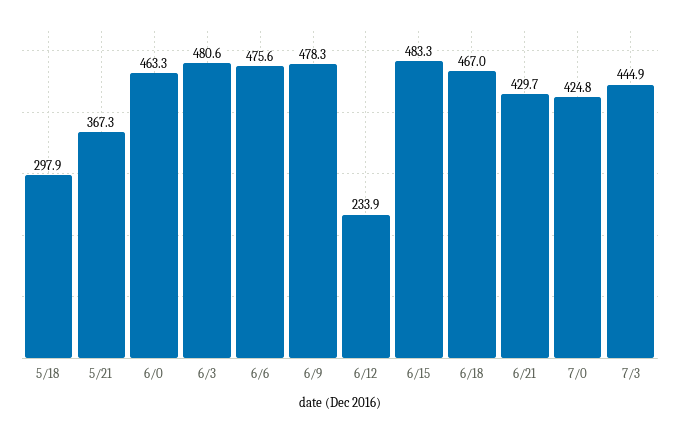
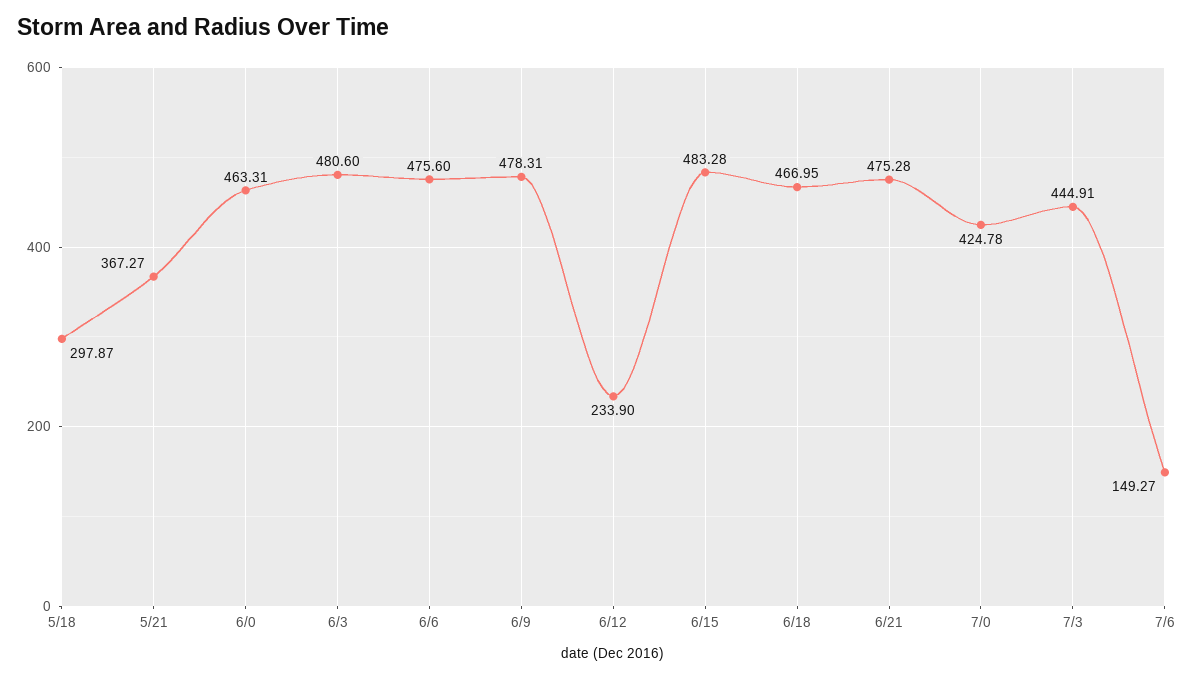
6/21: 429.7 -> 475.28
7/6: none -> 149.27

